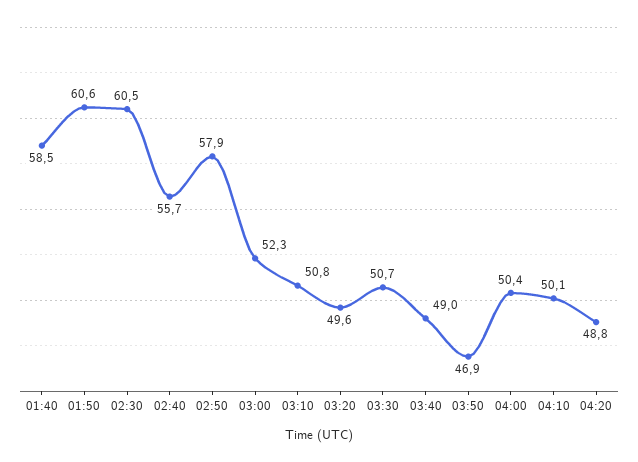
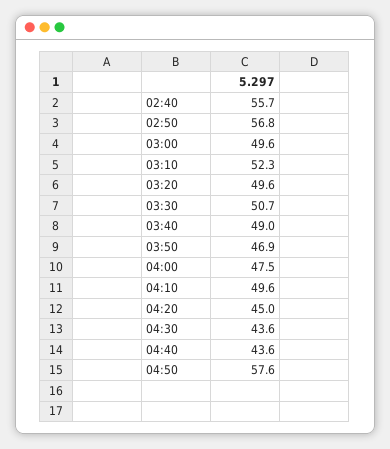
01:40: 58.5 -> none
01:50: 60.6 -> none
02:30: 60.5 -> none
02:50: 57.9 -> 56.8
03:00: 52.3 -> 49.6
03:10: 50.8 -> 52.3
04:00: 50.4 -> 47.5
04:10: 50.1 -> 49.6
04:20: 48.8 -> 45
04:30: none -> 43.6
04:40: none -> 43.6
04:50: none -> 57.6

